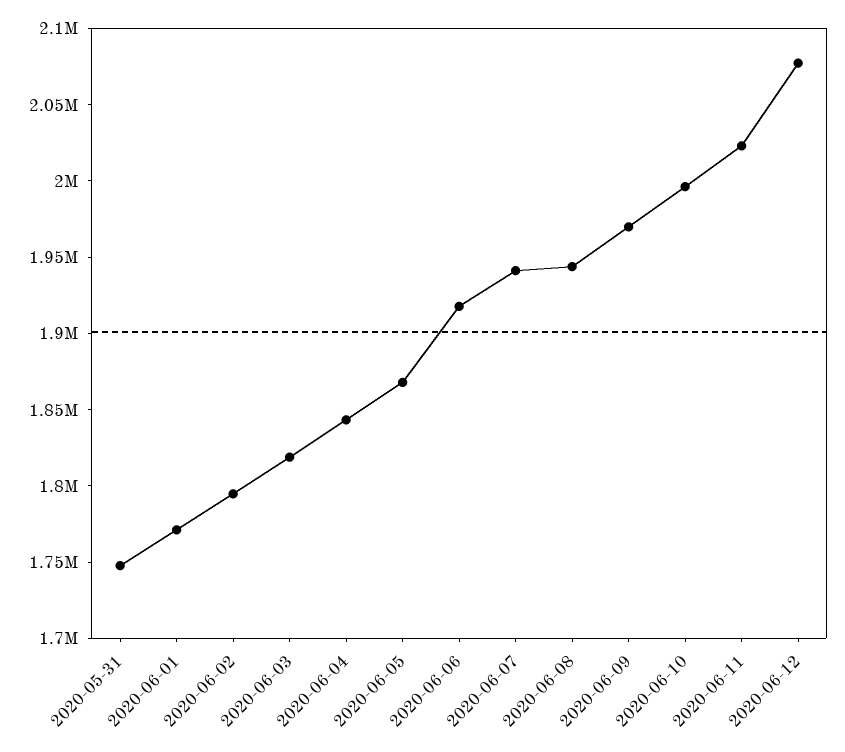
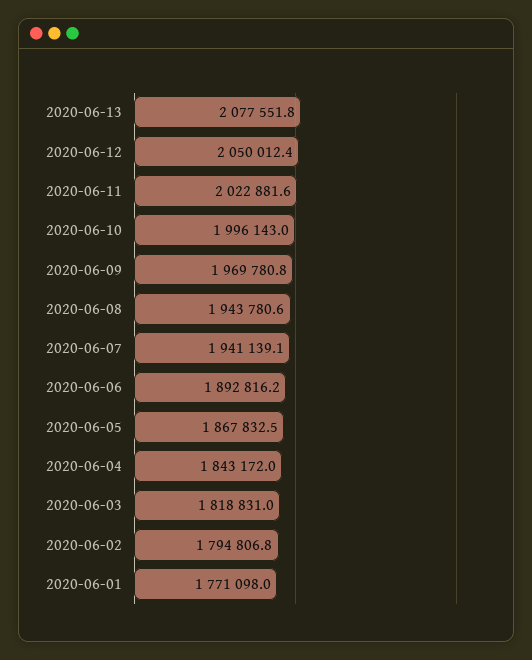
2020-05-31: 1750000 -> none
2020-06-06: 1920000 -> 1892816.2
2020-06-12: 2080000 -> 2050012.4
2020-06-13: none -> 2077551.8

